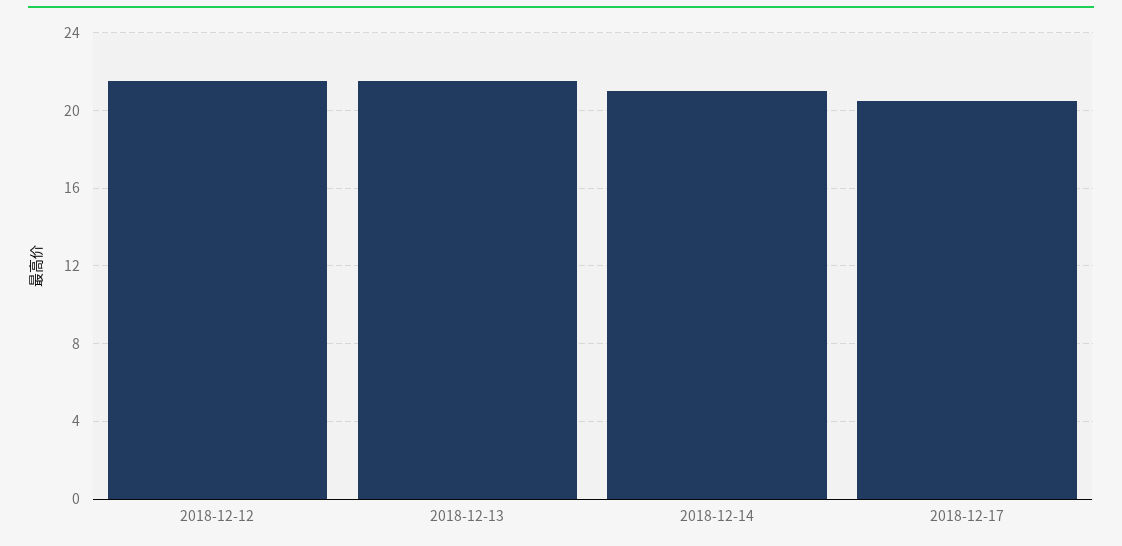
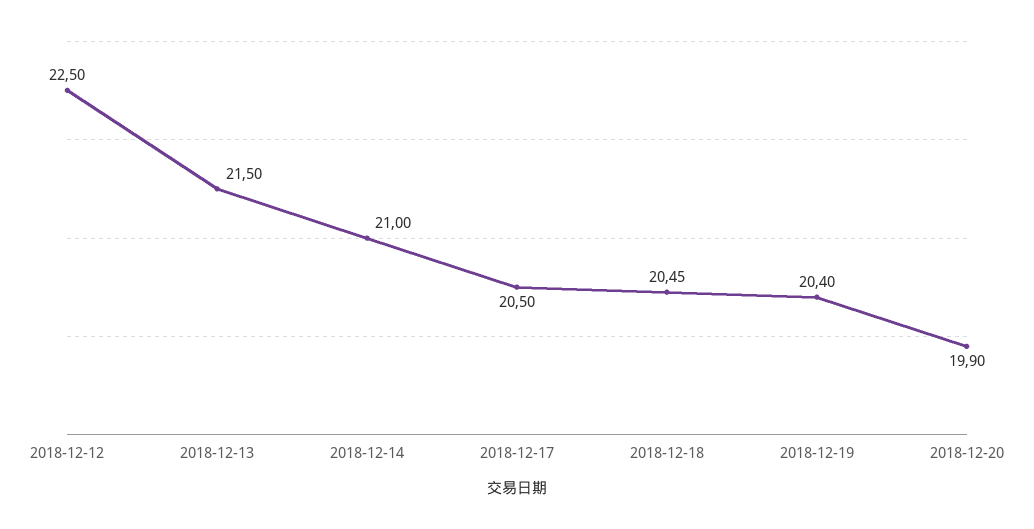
2018-12-12: 21.5 -> 22.5
2018-12-18: none -> 20.45
2018-12-19: none -> 20.4
2018-12-20: none -> 19.9

